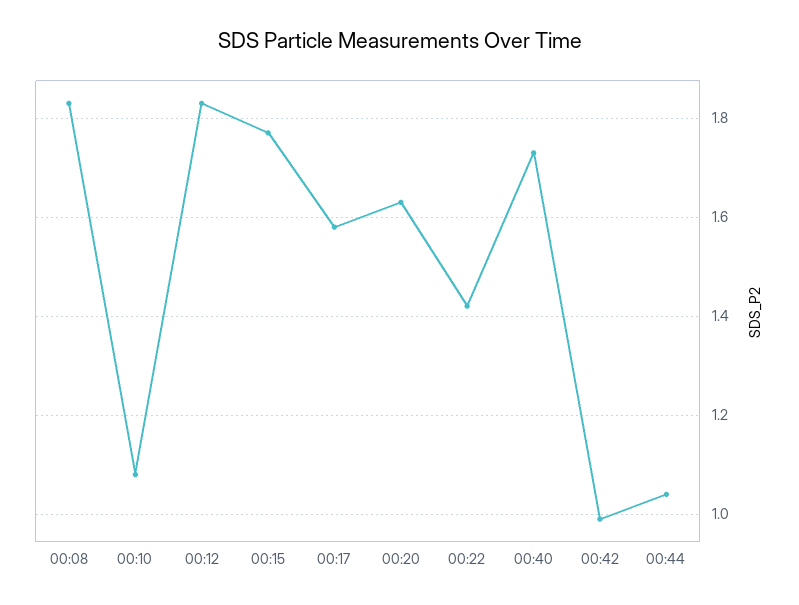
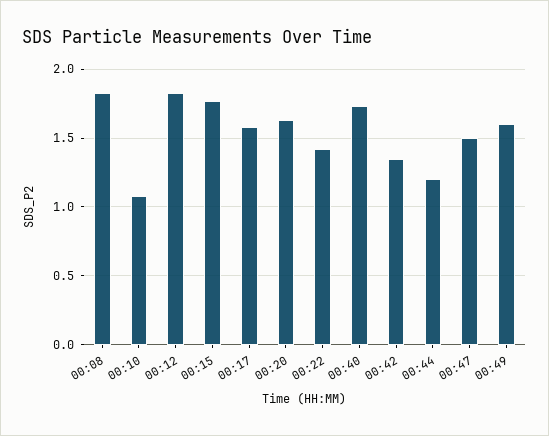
00:42: 1 -> 1.35
00:44: 1.05 -> 1.2
00:47: none -> 1.5
00:49: none -> 1.6

